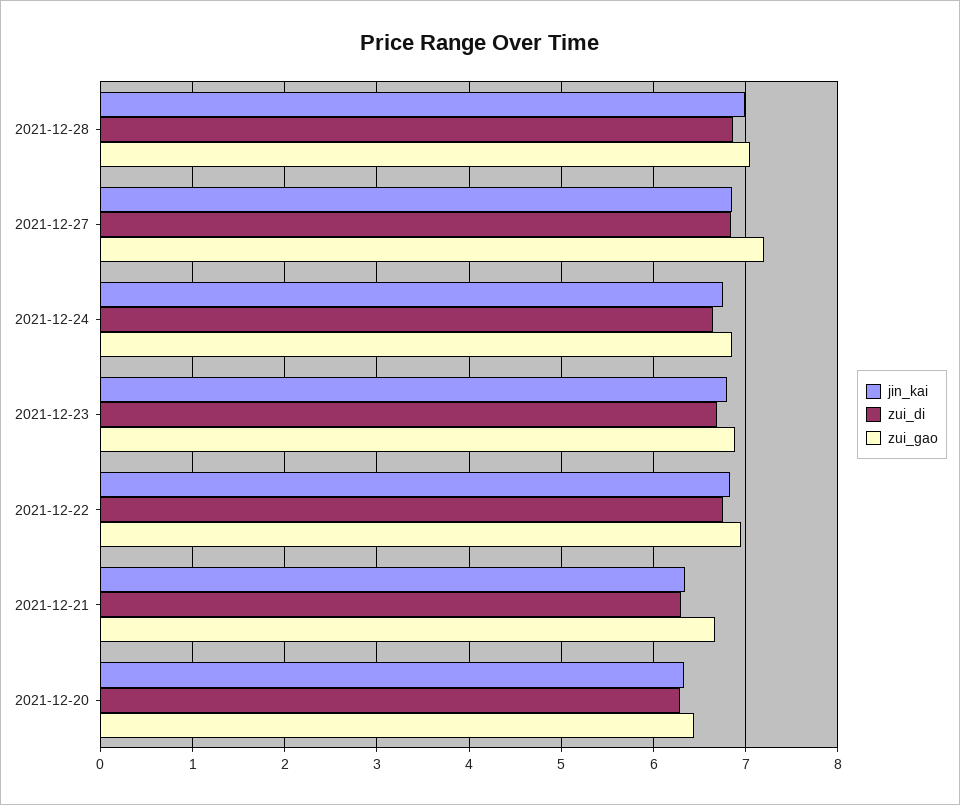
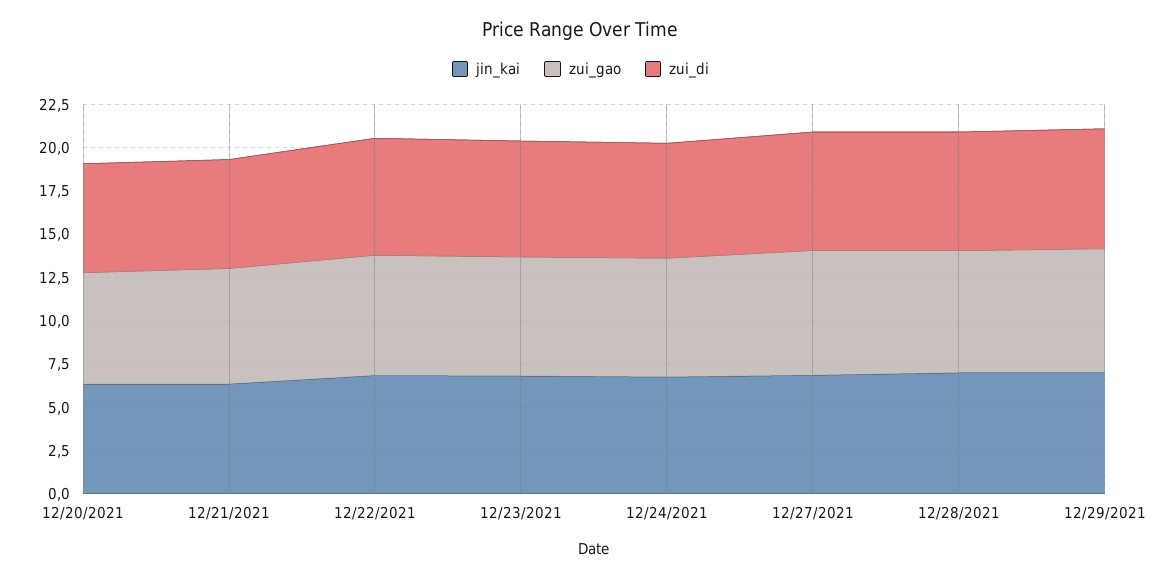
jin_kai, 12/29/2021: none -> 7
zui_gao, 12/29/2021: none -> 7
zui_di, 12/29/2021: none -> 7

